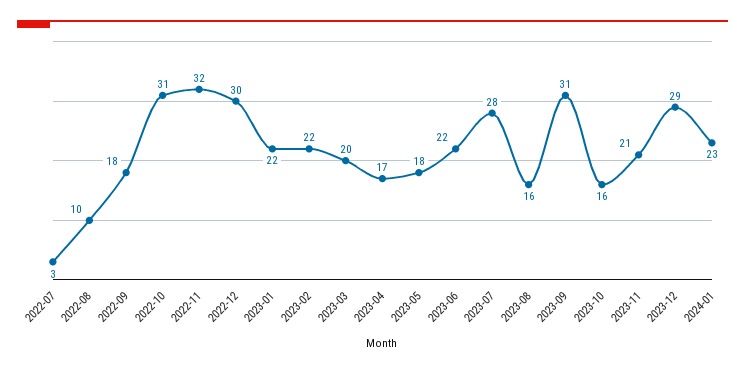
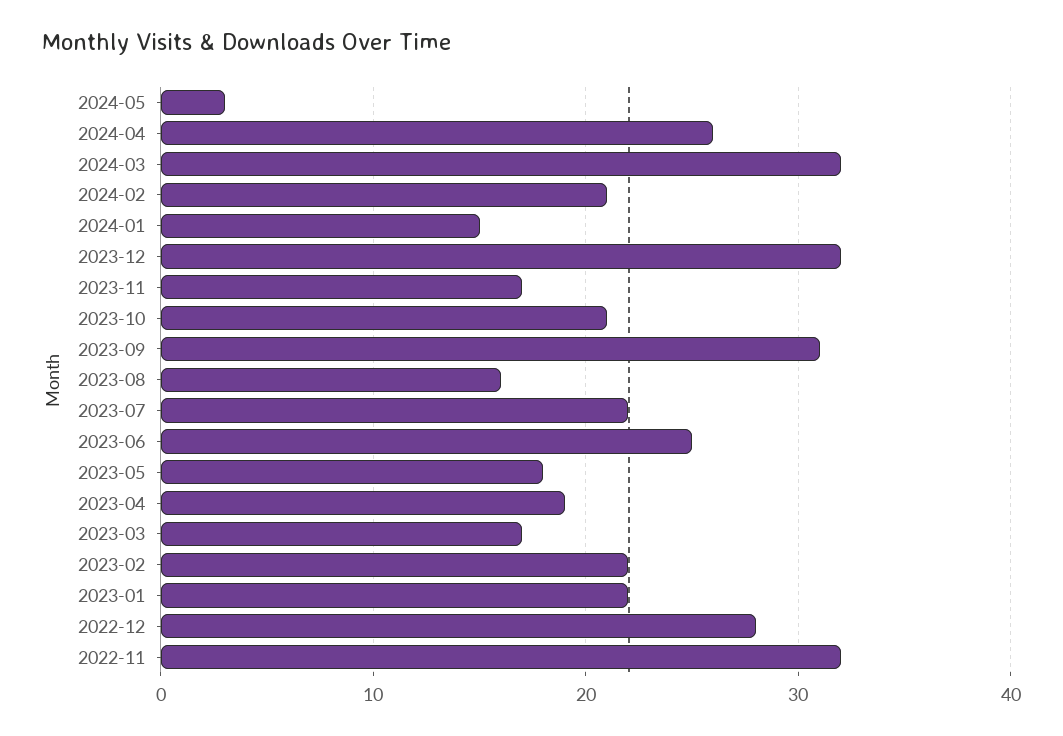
2022-07: 3 -> none
2022-08: 10 -> none
2022-09: 18 -> none
2022-10: 31 -> none
2022-12: 30 -> 28
2023-03: 20 -> 17
2023-04: 17 -> 19
2023-06: 22 -> 25
2023-07: 28 -> 22
2023-10: 16 -> 21
2023-11: 21 -> 17
2023-12: 29 -> 32
2024-01: 23 -> 15
2024-05: none -> 3
2024-04: none -> 26
2024-03: none -> 32
2024-02: none -> 21

